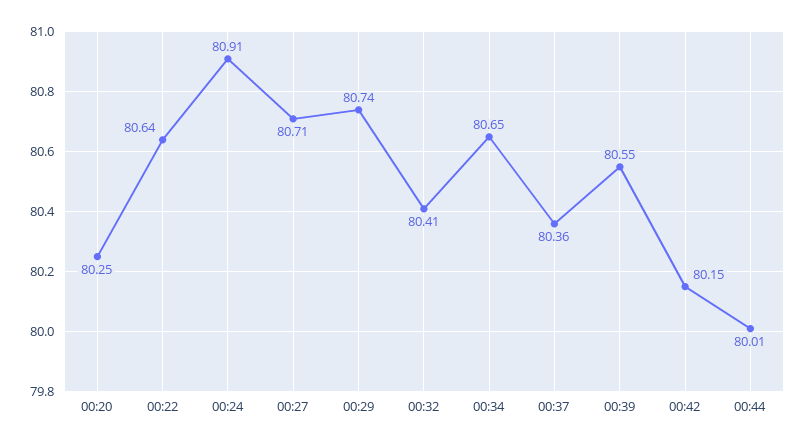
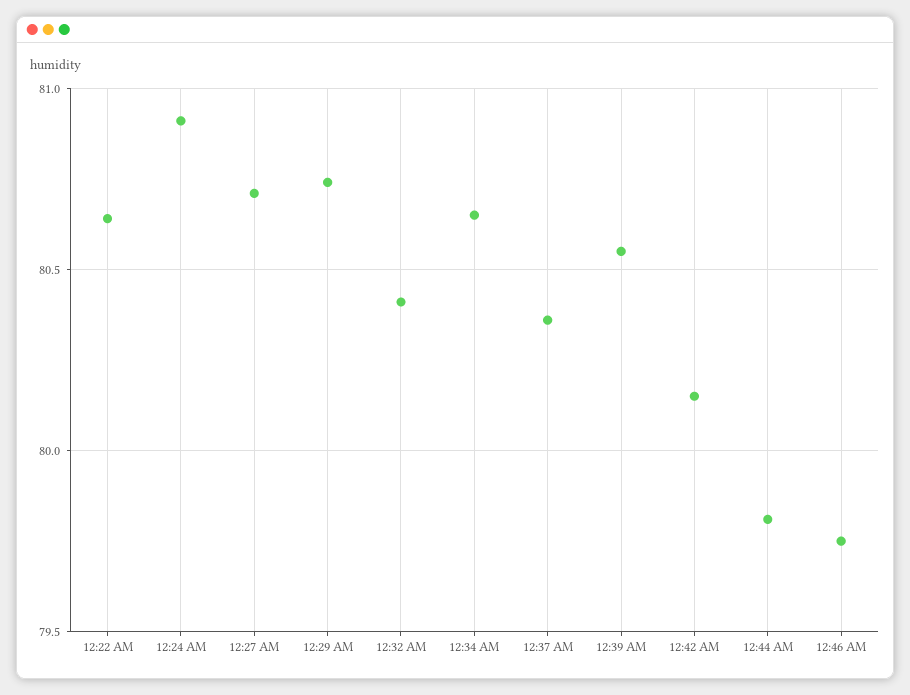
00:20: 80.25 -> none
00:44: 80.01 -> 79.8
12:46 AM: none -> 79.75

